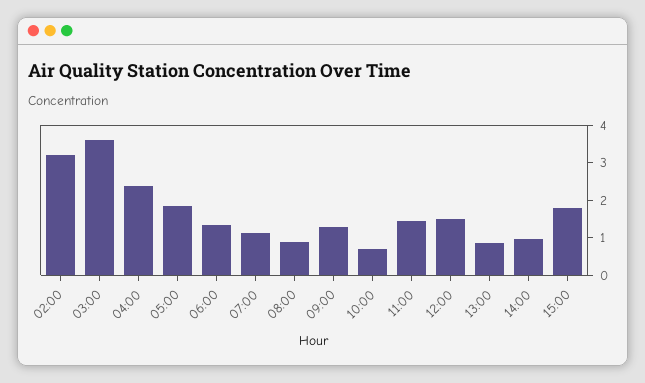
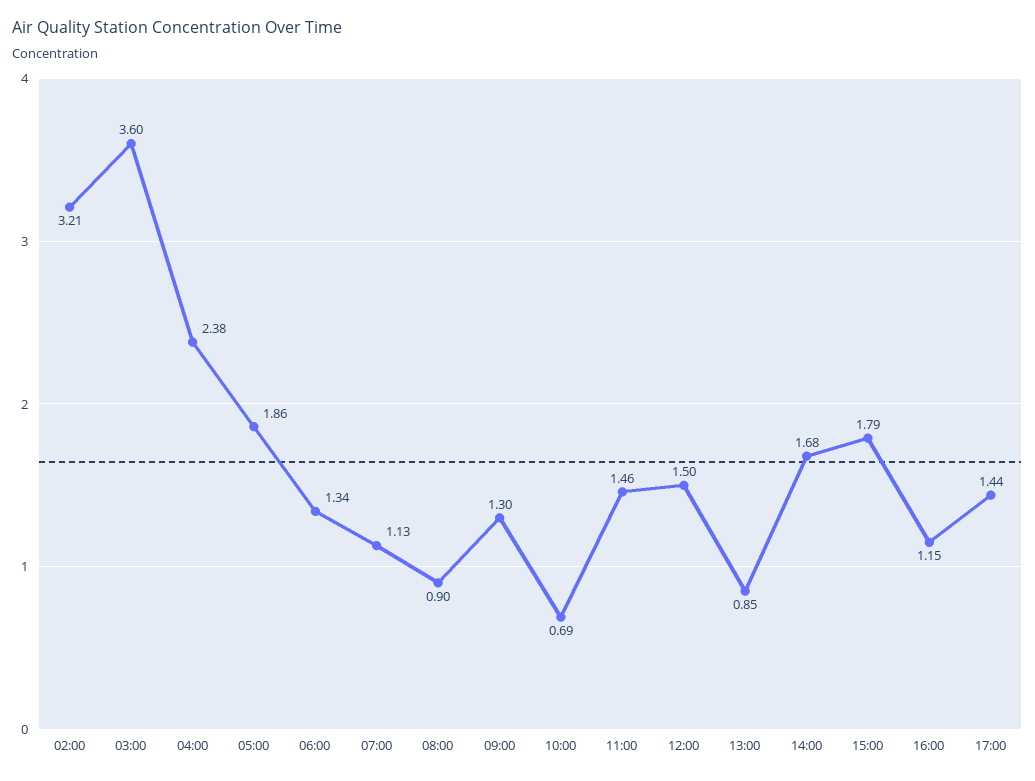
14:00: 1 -> 1.68
16:00: none -> 1.15
17:00: none -> 1.44

